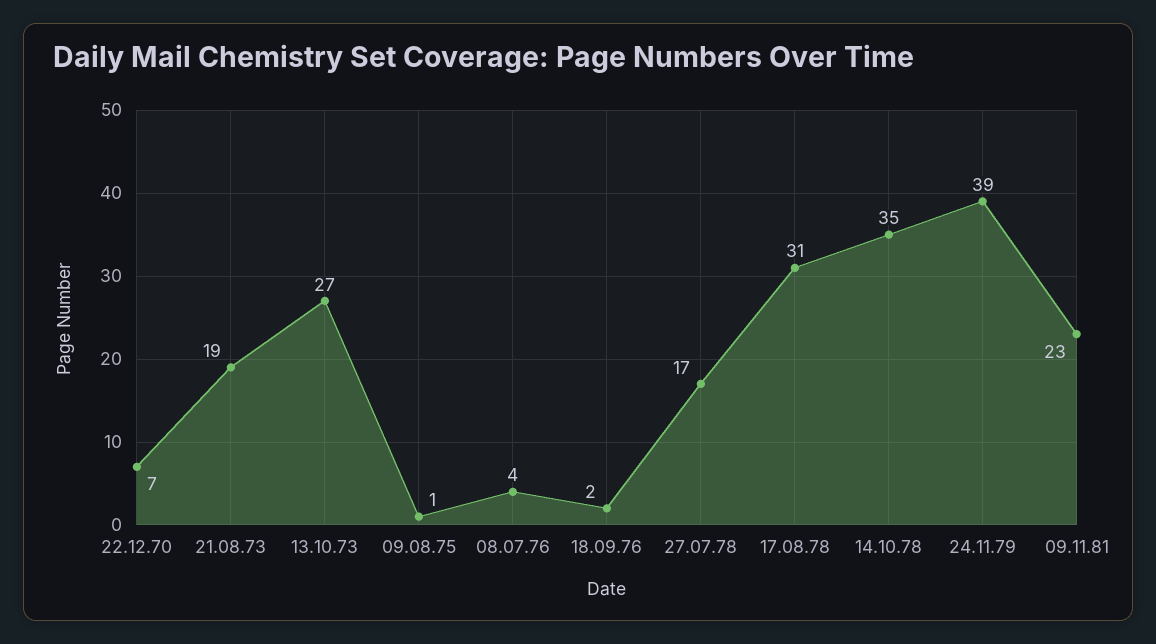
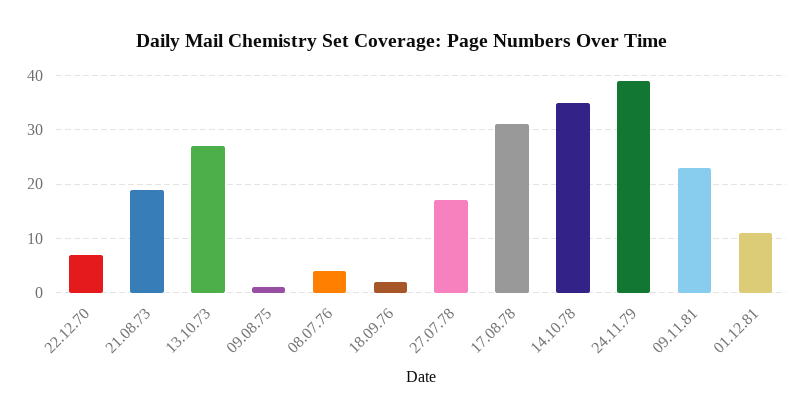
01.12.81: none -> 10

